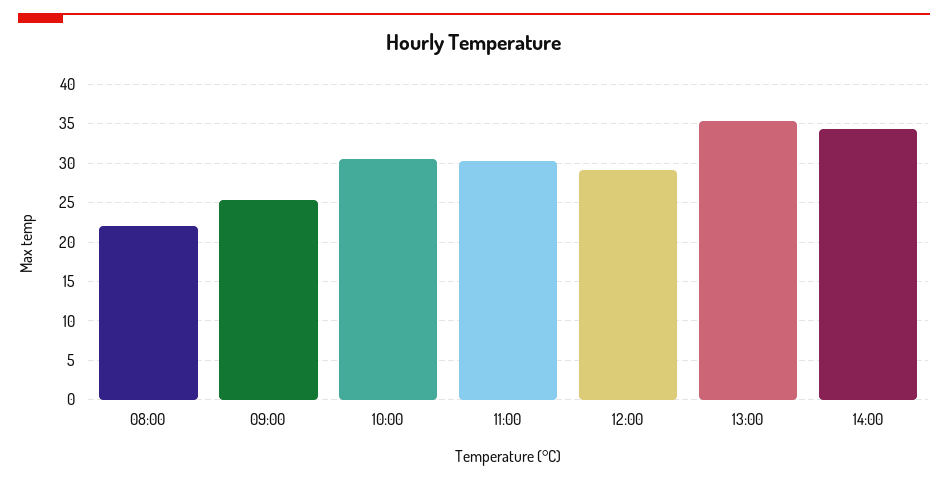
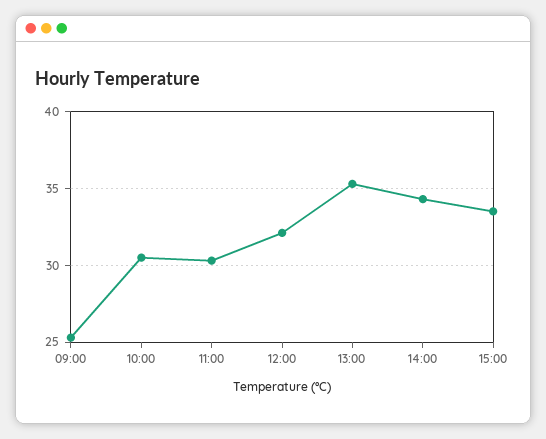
08:00: 22 -> none
12:00: 29 -> 32
15:00: none -> 33.5

